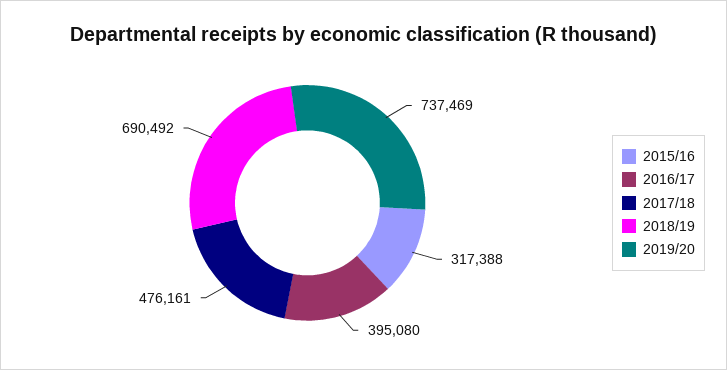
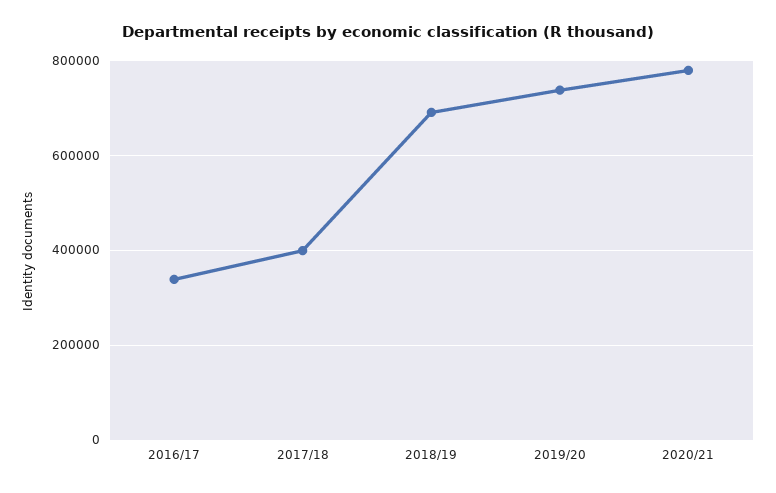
2015/16: 317388 -> none
2016/17: 395080 -> 340000
2017/18: 476161 -> 400000
2020/21: none -> 780000

